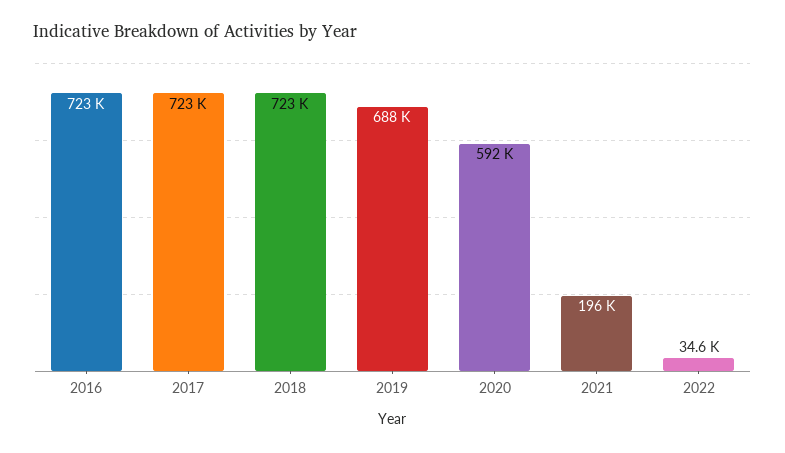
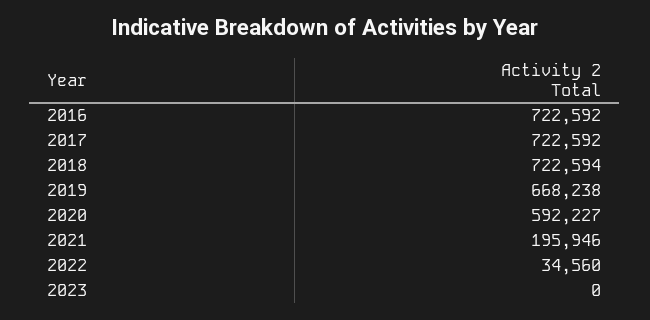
2019: 688000 -> 668238
2023: none -> 0

